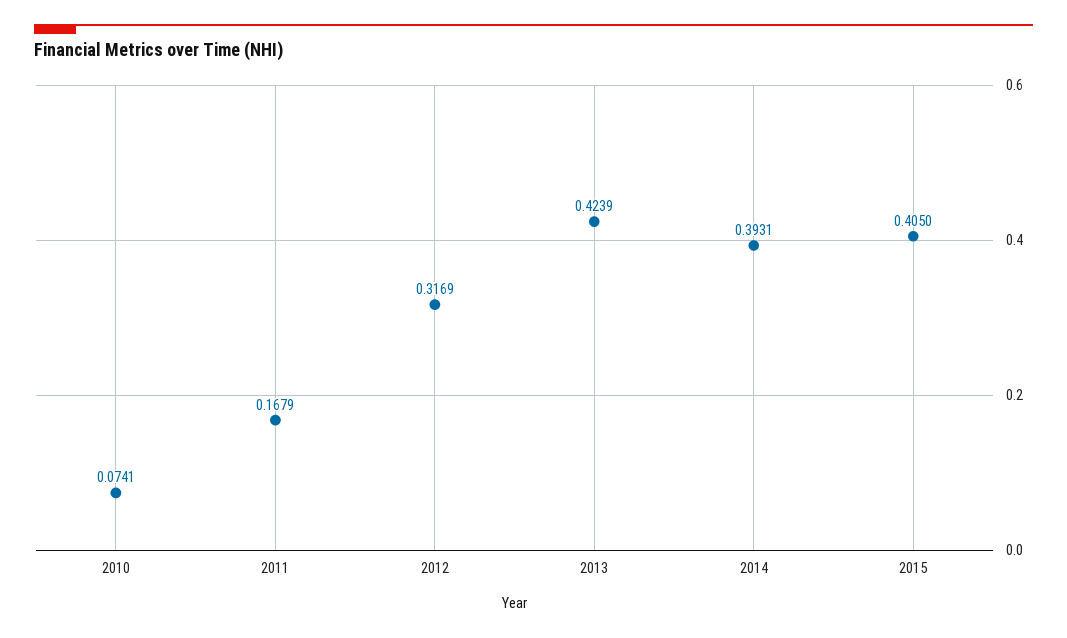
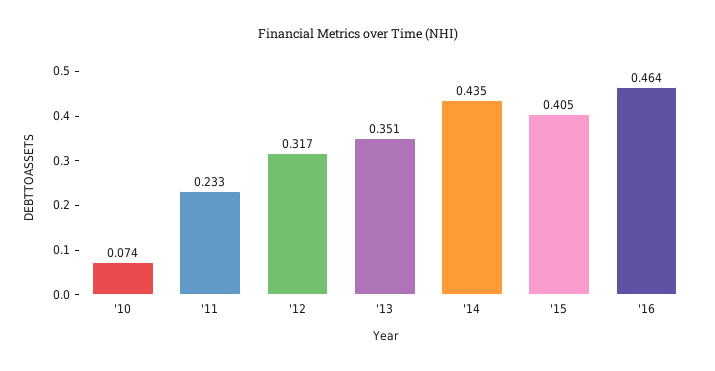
2011: 0.1679 -> 0.233
2013: 0.4239 -> 0.351
2014: 0.3931 -> 0.435
'16: none -> 0.464

